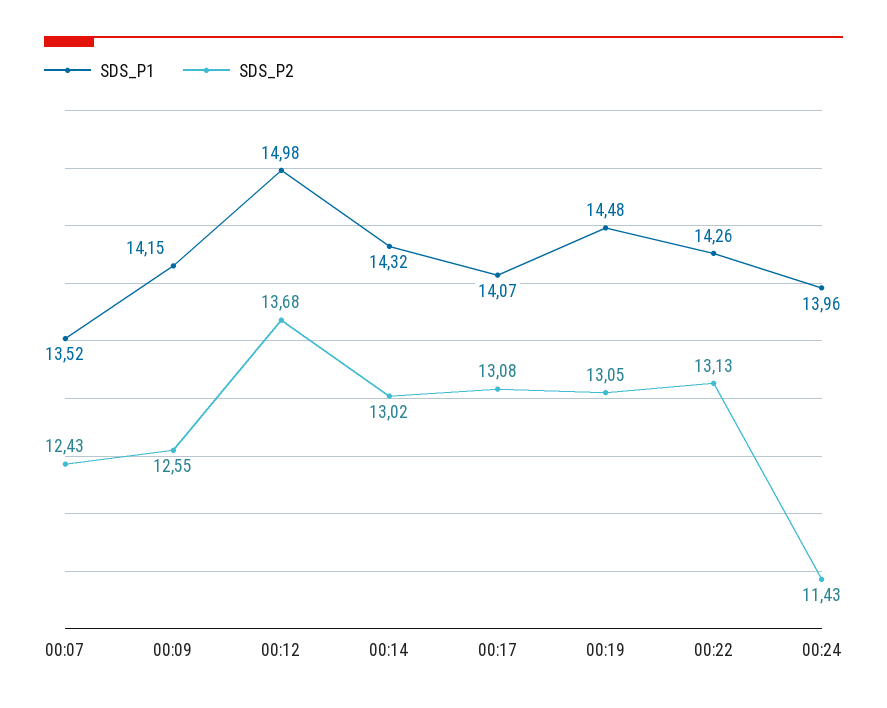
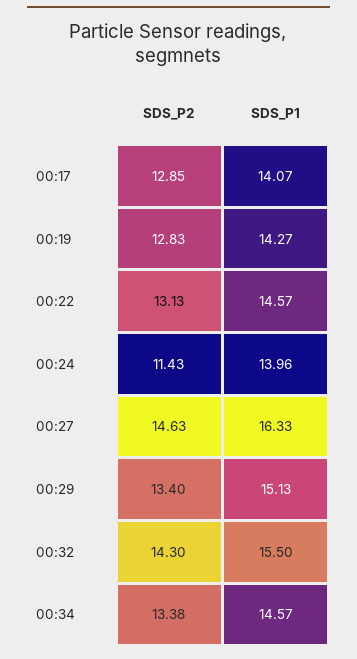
SDS_P1, 00:07: 13.52 -> none
SDS_P2, 00:07: 12.43 -> none
SDS_P1, 00:09: 14.15 -> none
SDS_P2, 00:09: 12.55 -> none
SDS_P1, 00:12: 14.98 -> none
SDS_P2, 00:12: 13.68 -> none
SDS_P1, 00:14: 14.32 -> none
SDS_P2, 00:14: 13.02 -> none
SDS_P2, 00:17: 13.08 -> 12.85
SDS_P1, 00:19: 14.48 -> 14.27
SDS_P2, 00:19: 13.05 -> 12.83
SDS_P1, 00:22: 14.26 -> 14.57
SDS_P2, 00:27: none -> 14.63
SDS_P1, 00:27: none -> 16.33
SDS_P2, 00:29: none -> 13.4
SDS_P1, 00:29: none -> 15.13
SDS_P2, 00:32: none -> 14.3
SDS_P1, 00:32: none -> 15.5
SDS_P2, 00:34: none -> 13.38
SDS_P1, 00:34: none -> 14.57

